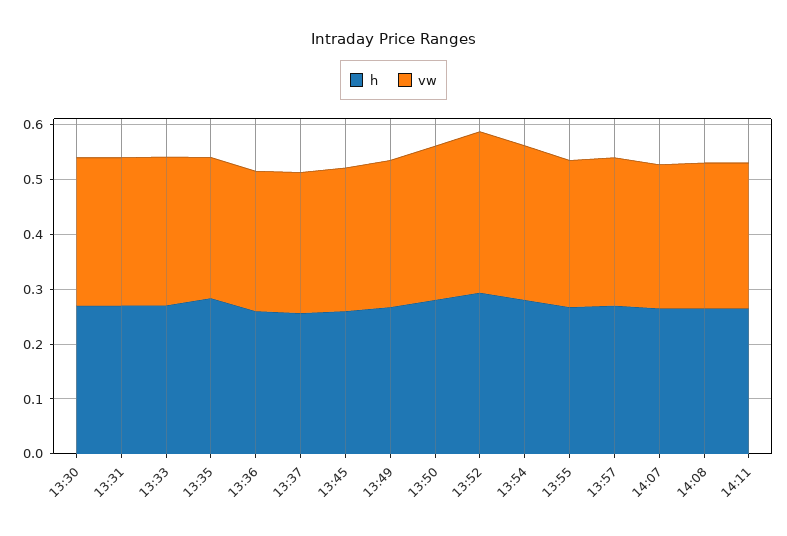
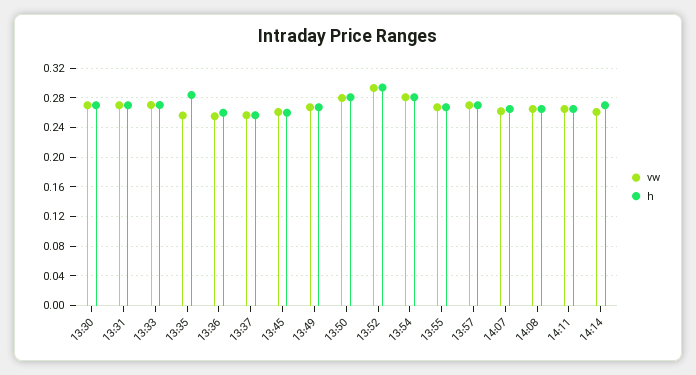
vw, 14:14: none -> 0.26
h, 14:14: none -> 0.27

